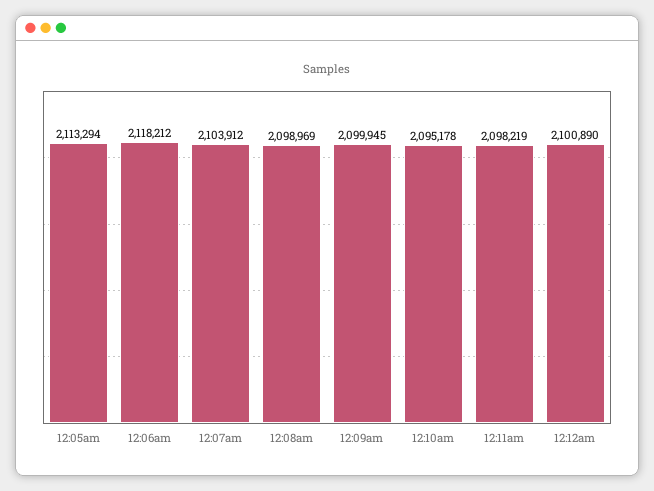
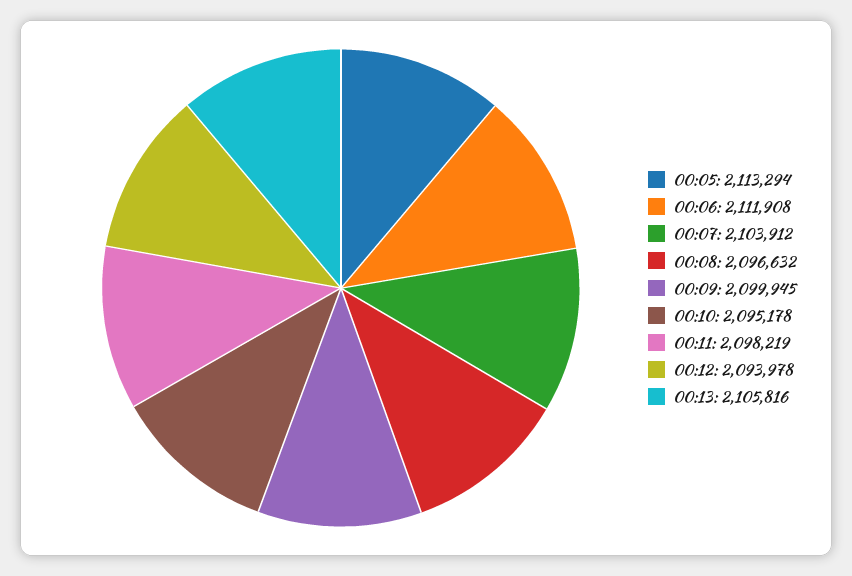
12:06am: 2118212 -> 2111908
12:08am: 2098969 -> 2096632
12:12am: 2100890 -> 2093978
00:13: none -> 2105816

